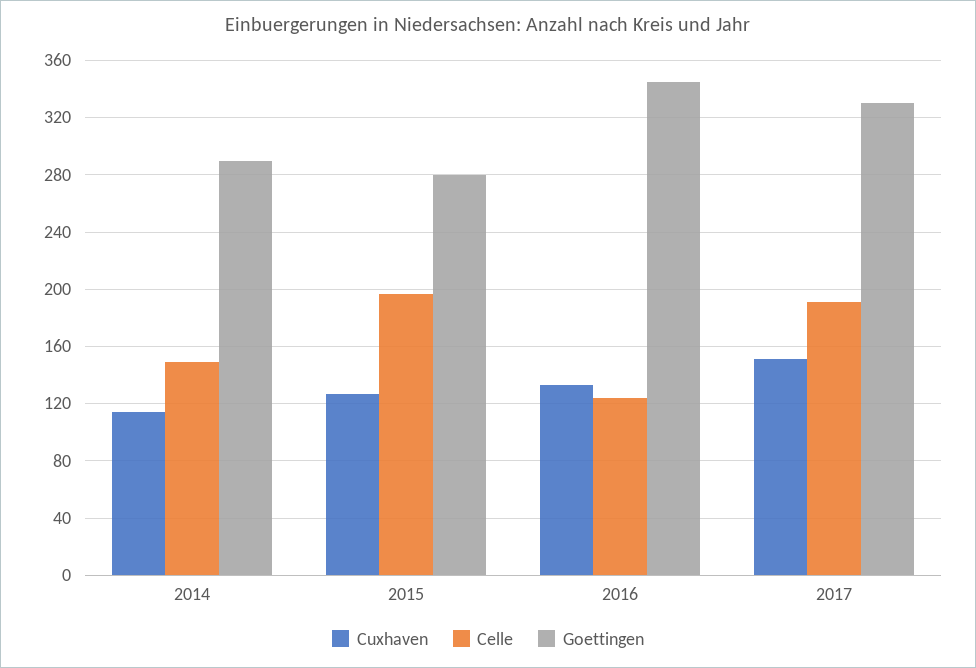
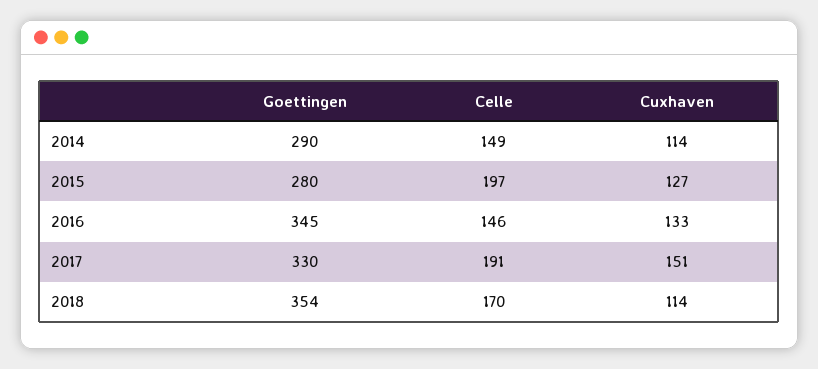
Celle, 2016: 125 -> 146
Goettingen, 2018: none -> 354
Celle, 2018: none -> 170
Cuxhaven, 2018: none -> 114

